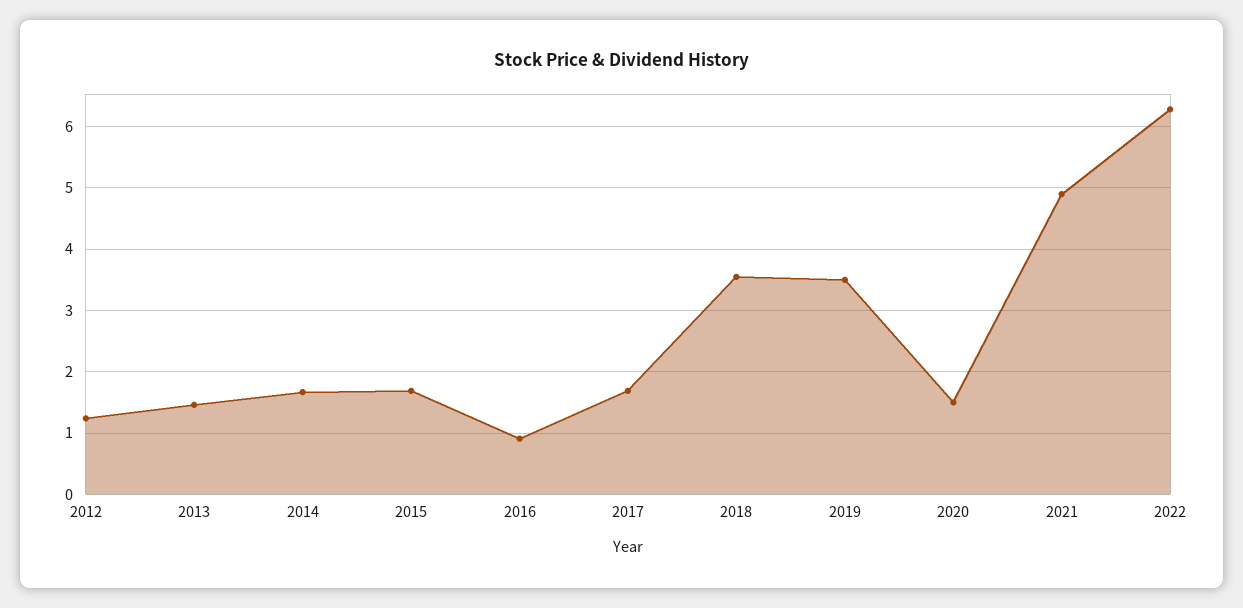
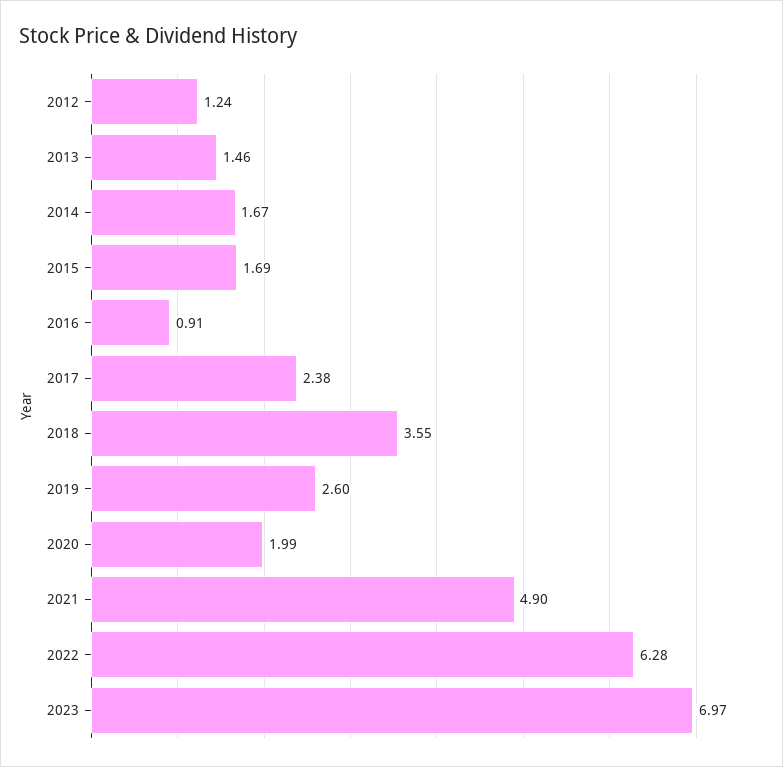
2017: 1.7 -> 2.38
2019: 3.5 -> 2.6
2020: 1.5 -> 1.99
2023: none -> 6.97

